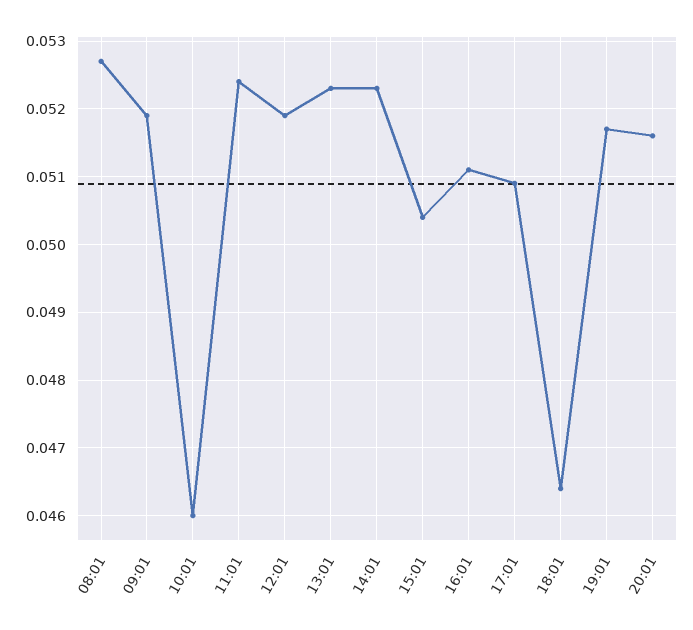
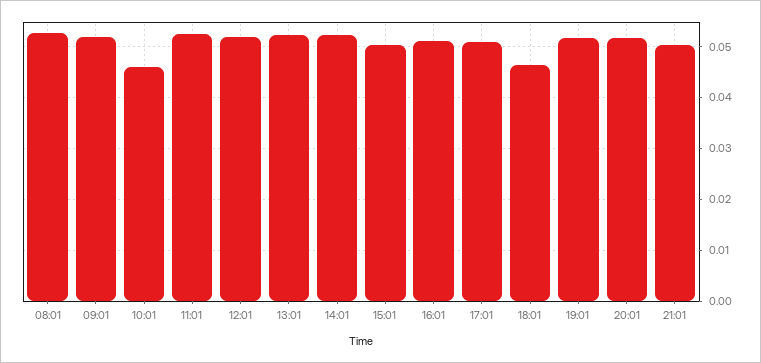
21:01: none -> 0.05

